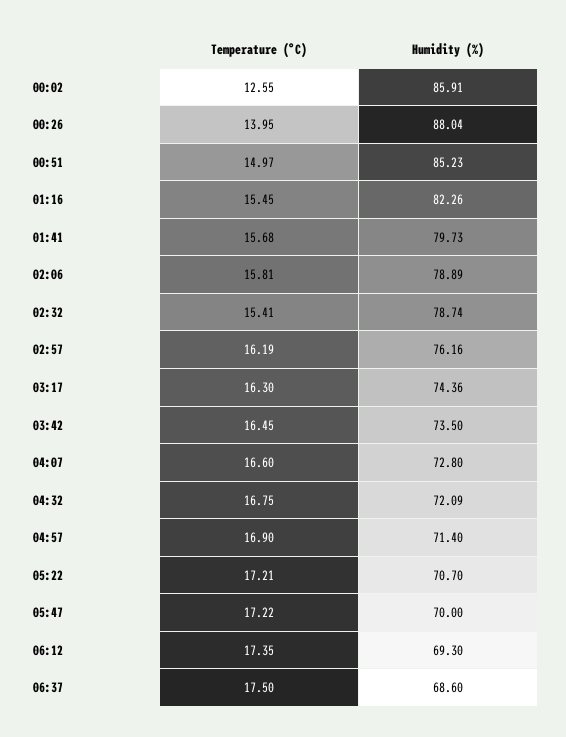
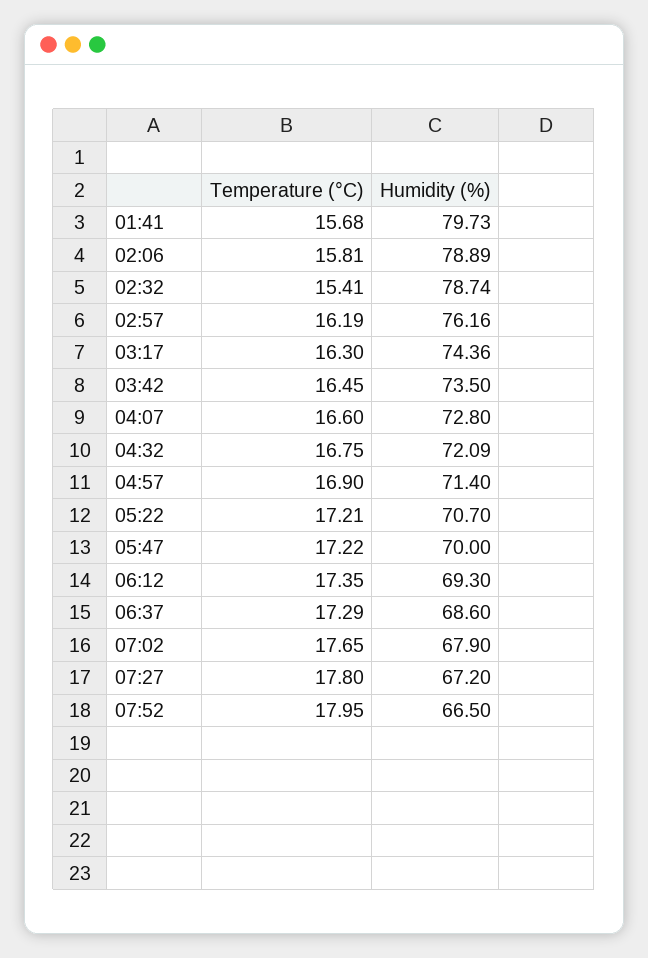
Temperature (°C), 00:02: 12.55 -> none
Humidity (%), 00:02: 85.91 -> none
Temperature (°C), 00:26: 13.95 -> none
Humidity (%), 00:26: 88.04 -> none
Temperature (°C), 00:51: 14.97 -> none
Humidity (%), 00:51: 85.23 -> none
Temperature (°C), 01:16: 15.45 -> none
Humidity (%), 01:16: 82.26 -> none
Temperature (°C), 06:37: 17.5 -> 17.29
Temperature (°C), 07:02: none -> 17.65
Humidity (%), 07:02: none -> 67.9
Temperature (°C), 07:27: none -> 17.8
Humidity (%), 07:27: none -> 67.2
Temperature (°C), 07:52: none -> 17.95
Humidity (%), 07:52: none -> 66.5

